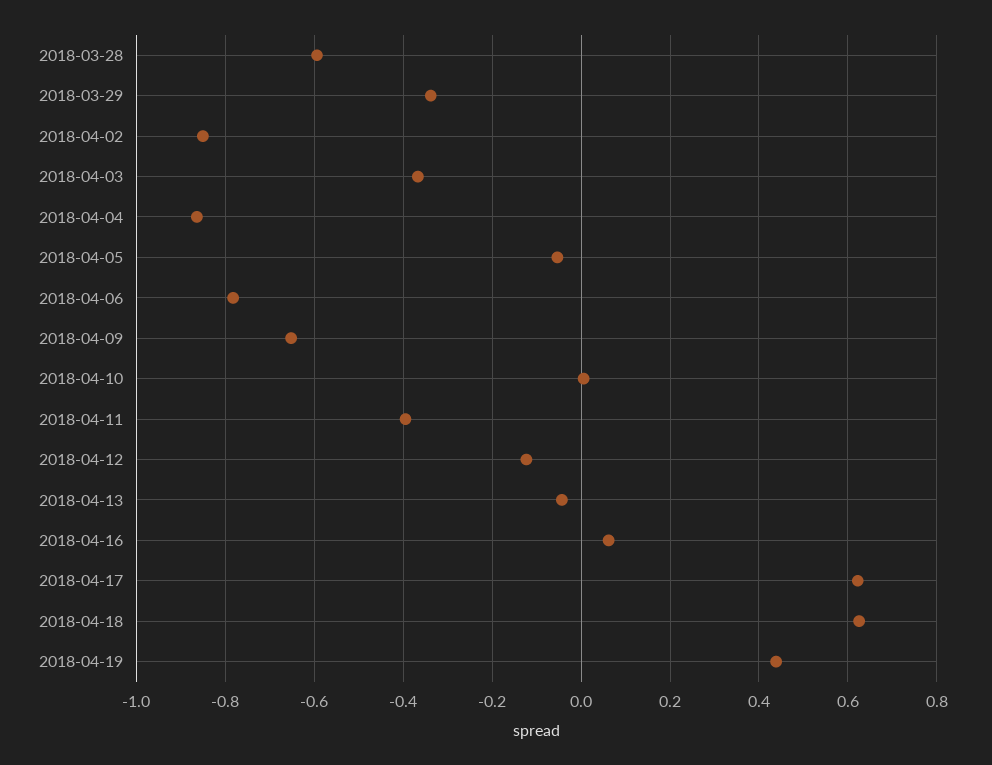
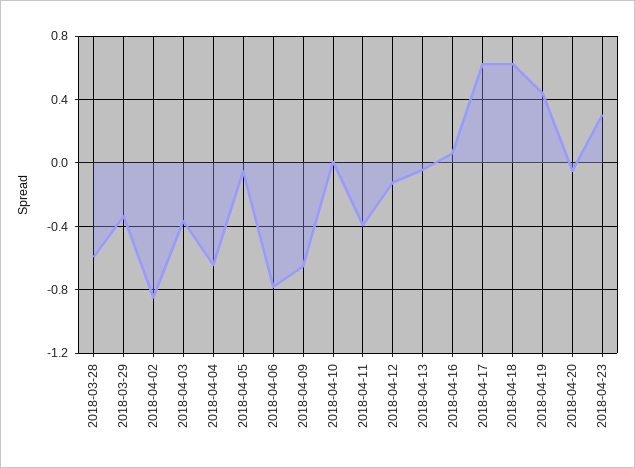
2018-04-04: -0.86 -> -0.65
2018-04-20: none -> -0.05
2018-04-23: none -> 0.3

